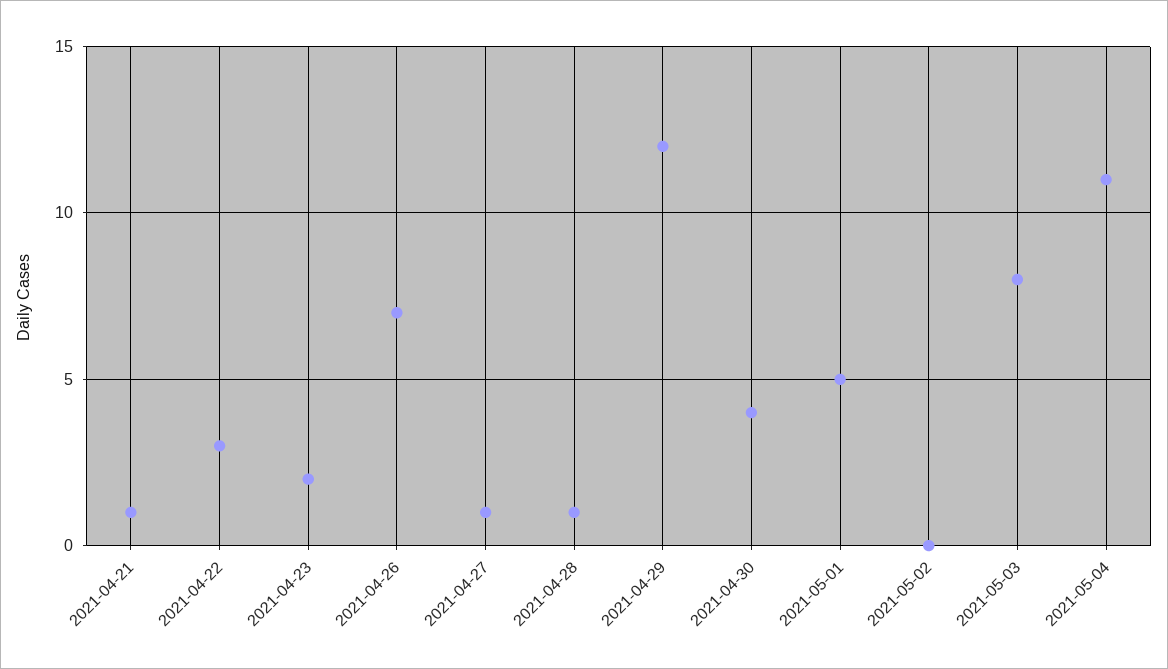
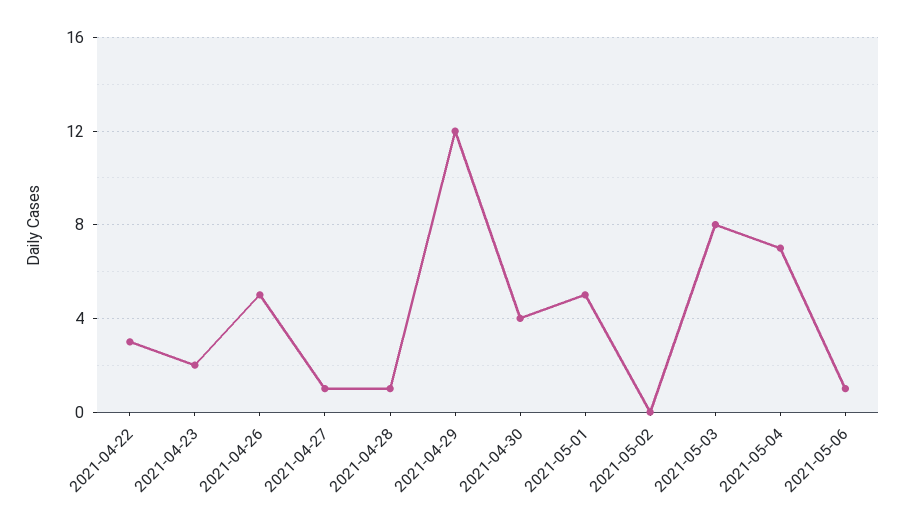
2021-04-21: 1 -> none
2021-04-26: 7 -> 5
2021-05-04: 11 -> 7
2021-05-06: none -> 1

